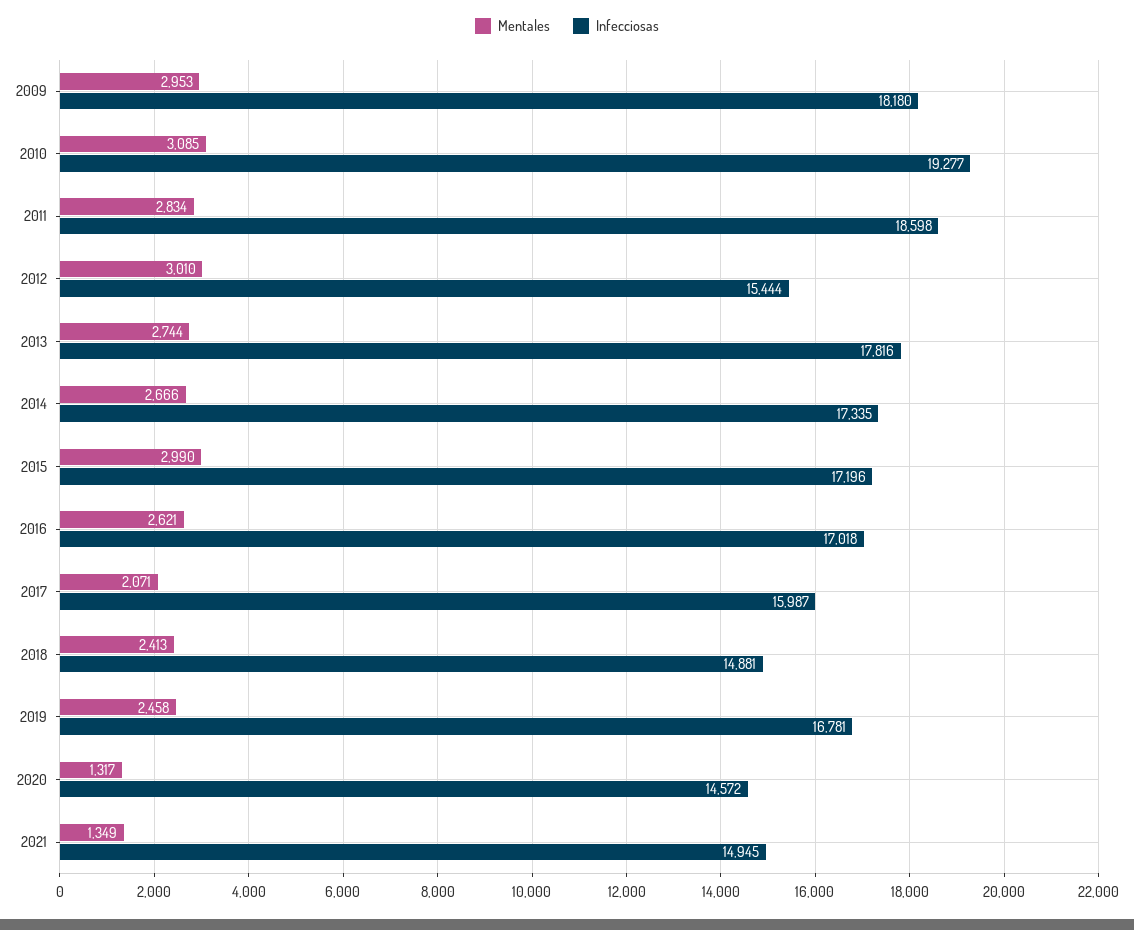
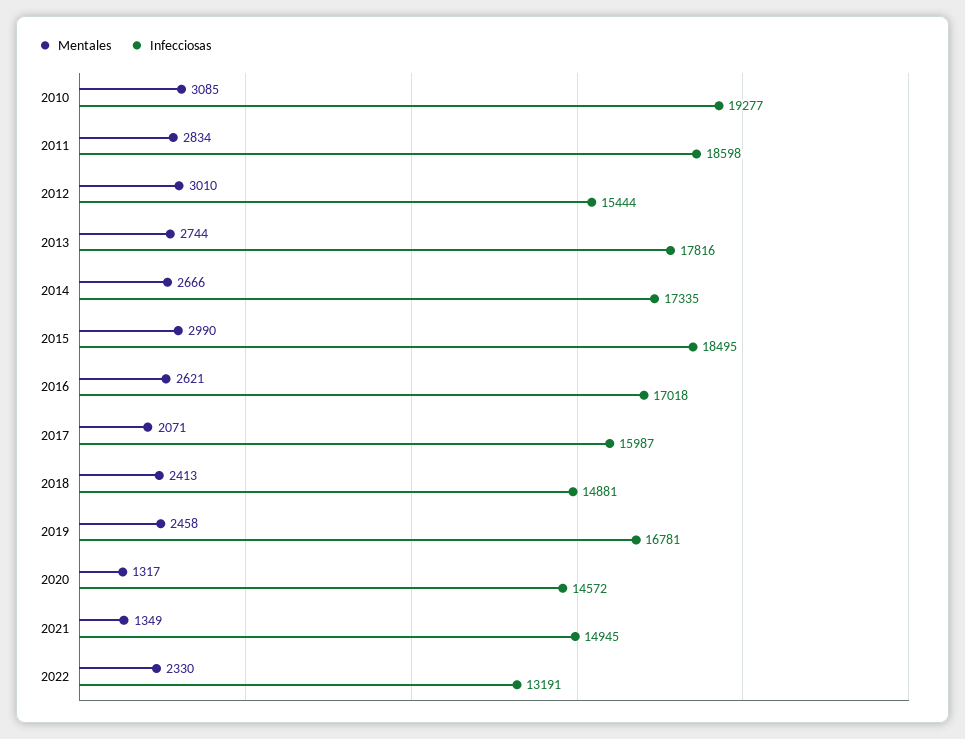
Mentales, 2009: 2953 -> none
Infecciosas, 2009: 18180 -> none
Infecciosas, 2015: 17196 -> 18495
Mentales, 2022: none -> 2330
Infecciosas, 2022: none -> 13191

